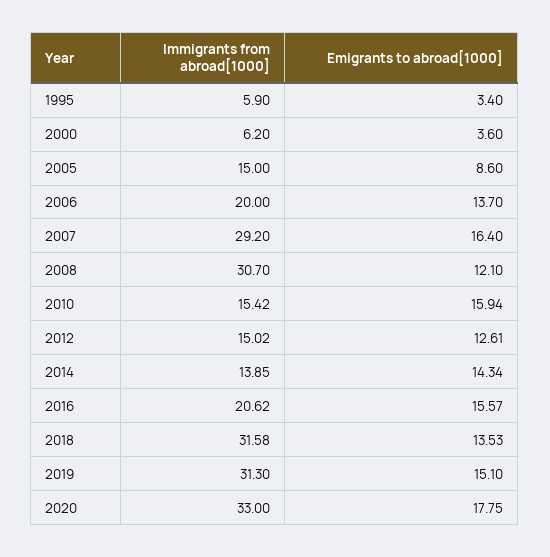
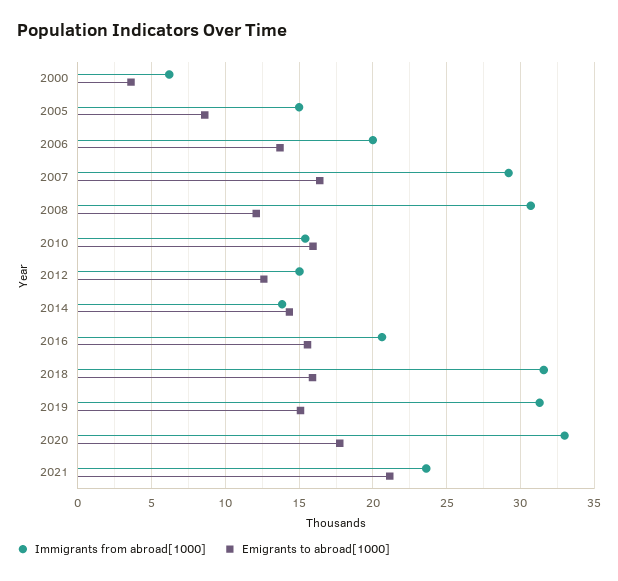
Immigrants from abroad[1000], 1995: 5.9 -> none
Emigrants to abroad[1000], 1995: 3.4 -> none
Emigrants to abroad[1000], 2018: 13.53 -> 16
Immigrants from abroad[1000], 2021: none -> 23.5
Emigrants to abroad[1000], 2021: none -> 21

